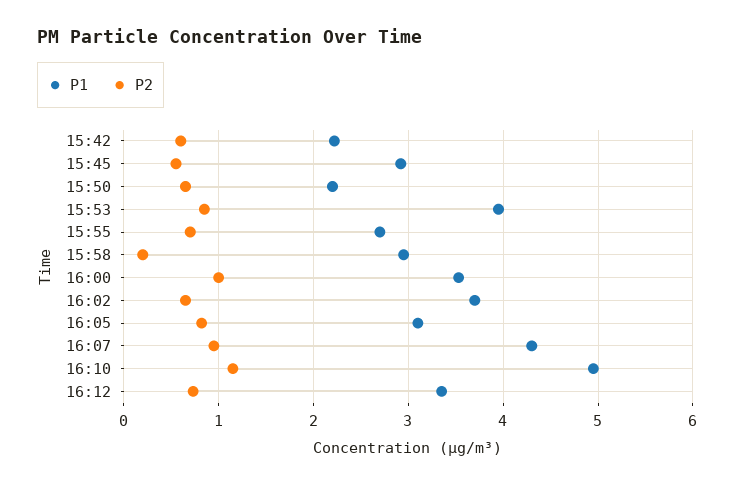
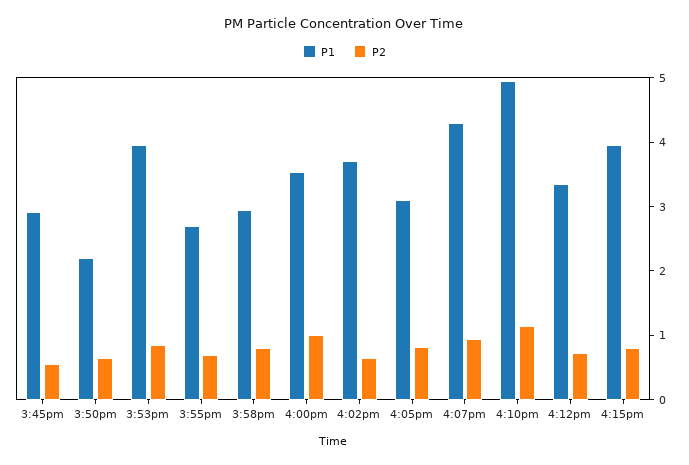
P1, 15:42: 2.2 -> none
P2, 15:42: 0.6 -> none
P2, 15:58: 0.2 -> 0.8
P1, 4:15pm: none -> 4
P2, 4:15pm: none -> 0.8

